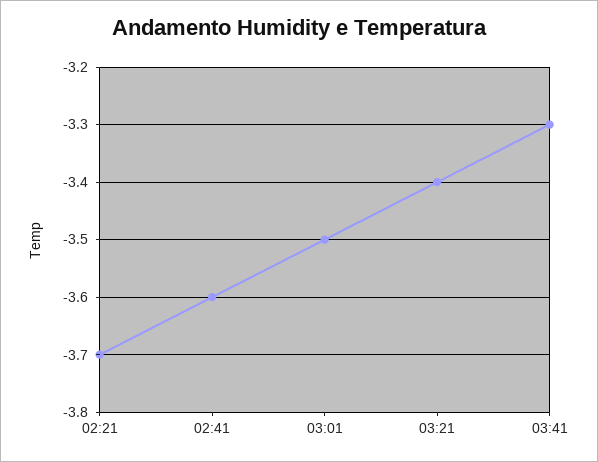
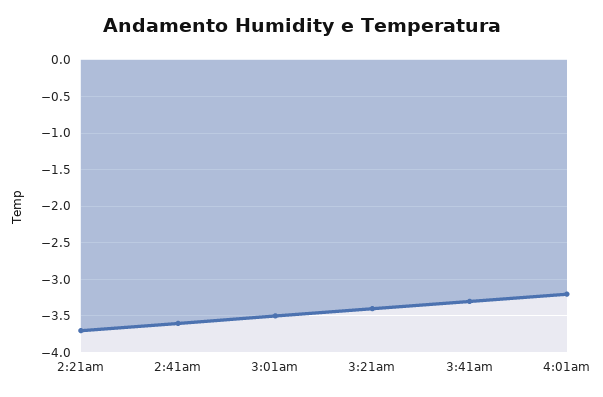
4:01am: none -> -3.2

